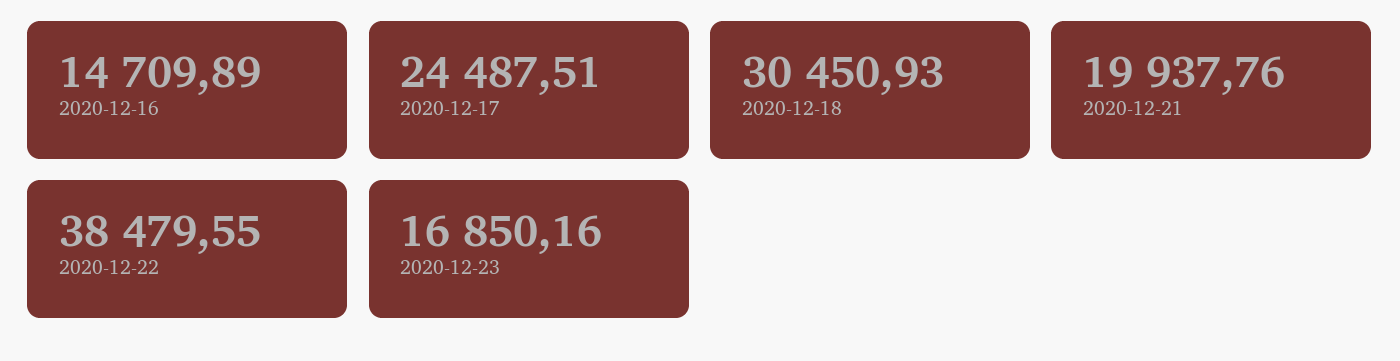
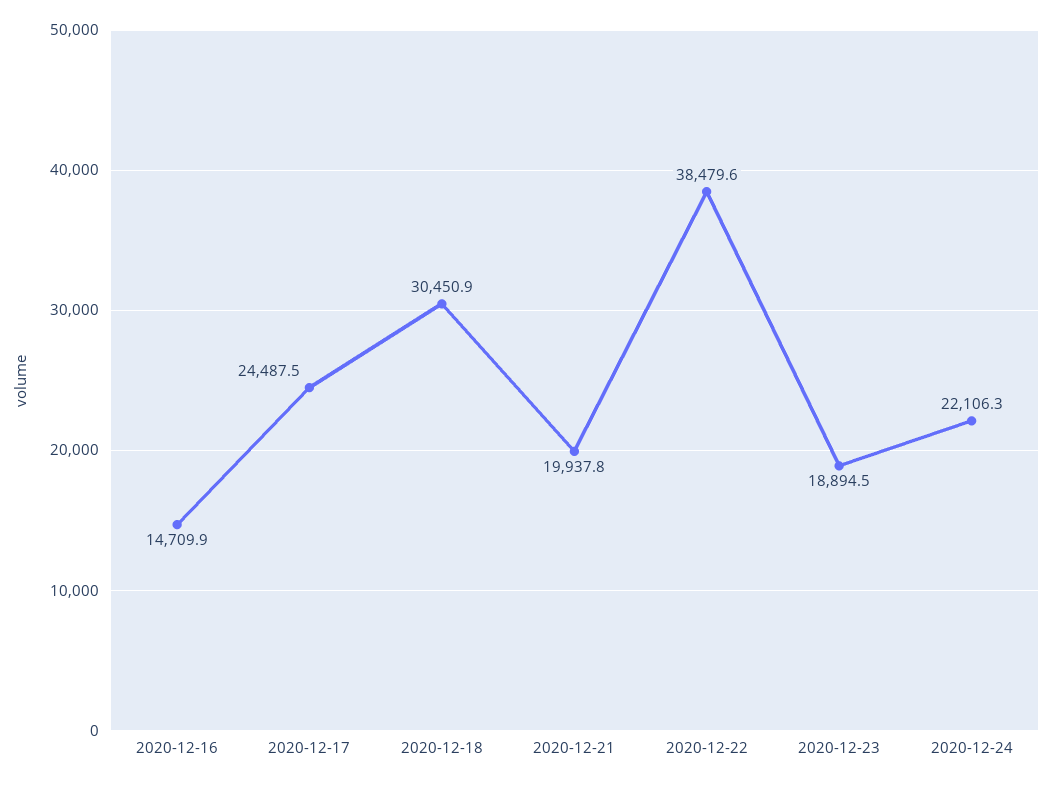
2020-12-23: 16850.16 -> 18894.5
2020-12-24: none -> 22106.3

